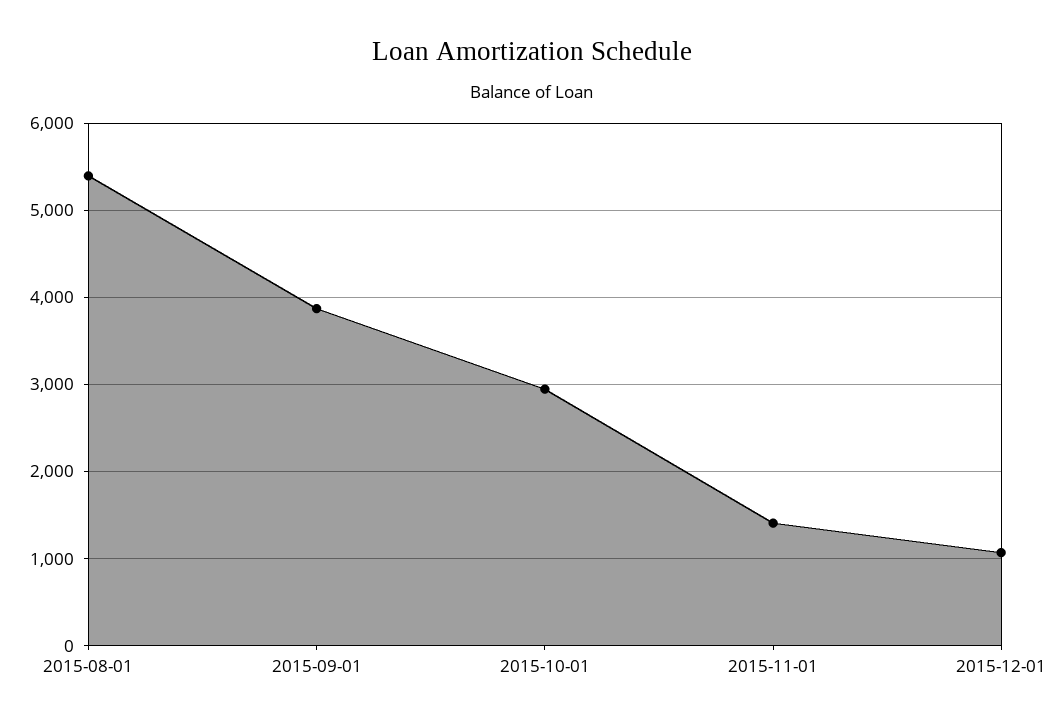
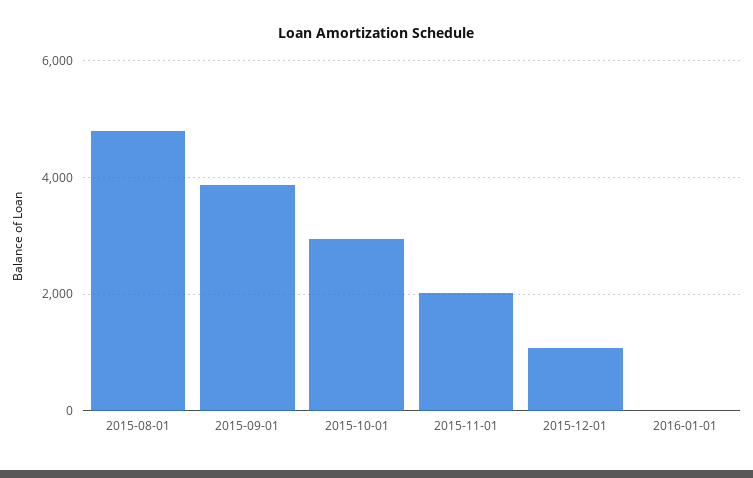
2015-08-01: 5400 -> 4800
2015-11-01: 1400 -> 2000
2016-01-01: none -> 0

